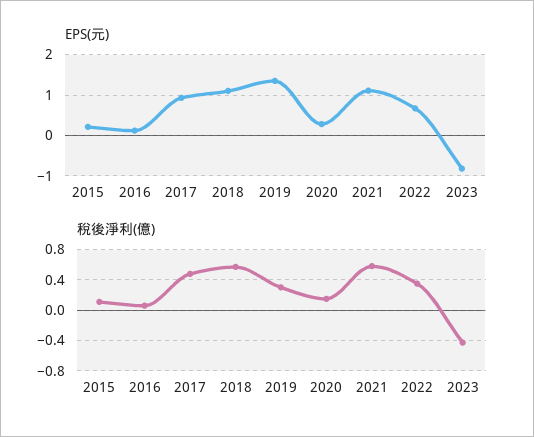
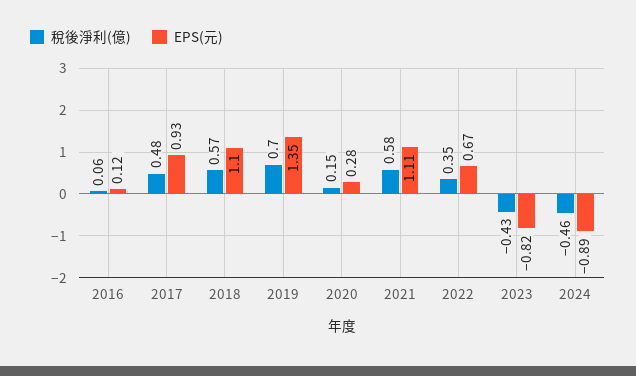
EPS(元), 2015: 0.2 -> none
稅後淨利(億), 2015: 0.1 -> none
稅後淨利(億), 2019: 0.3 -> 0.7
稅後淨利(億), 2024: none -> -0.46
EPS(元), 2024: none -> -0.89

